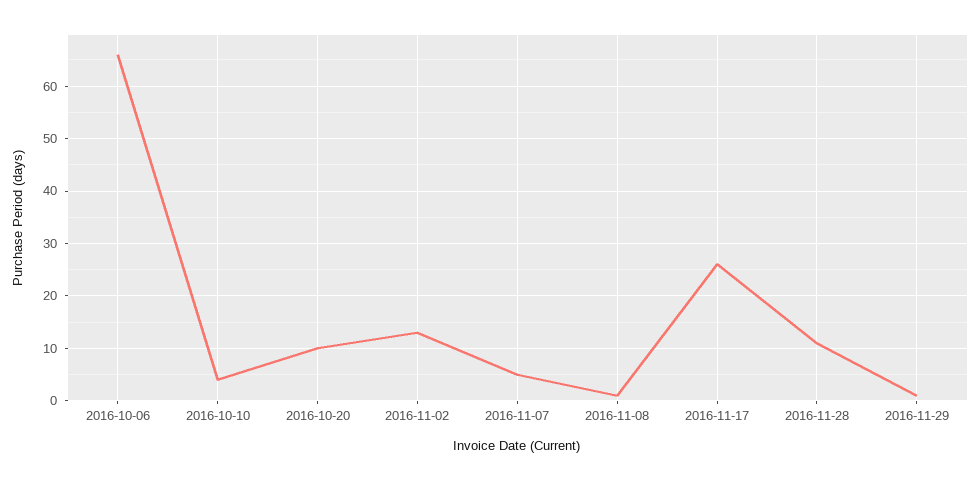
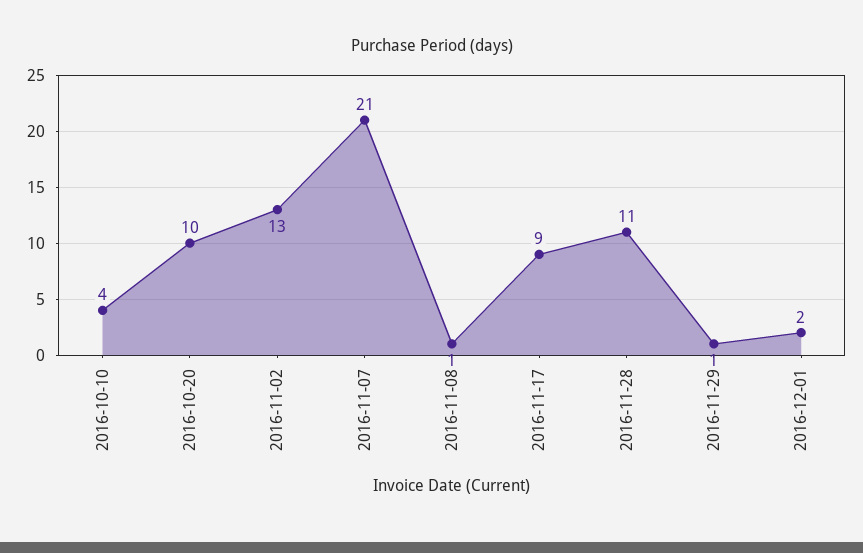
2016-10-06: 65 -> none
2016-11-07: 5 -> 21
2016-11-17: 25 -> 9
2016-12-01: none -> 2

